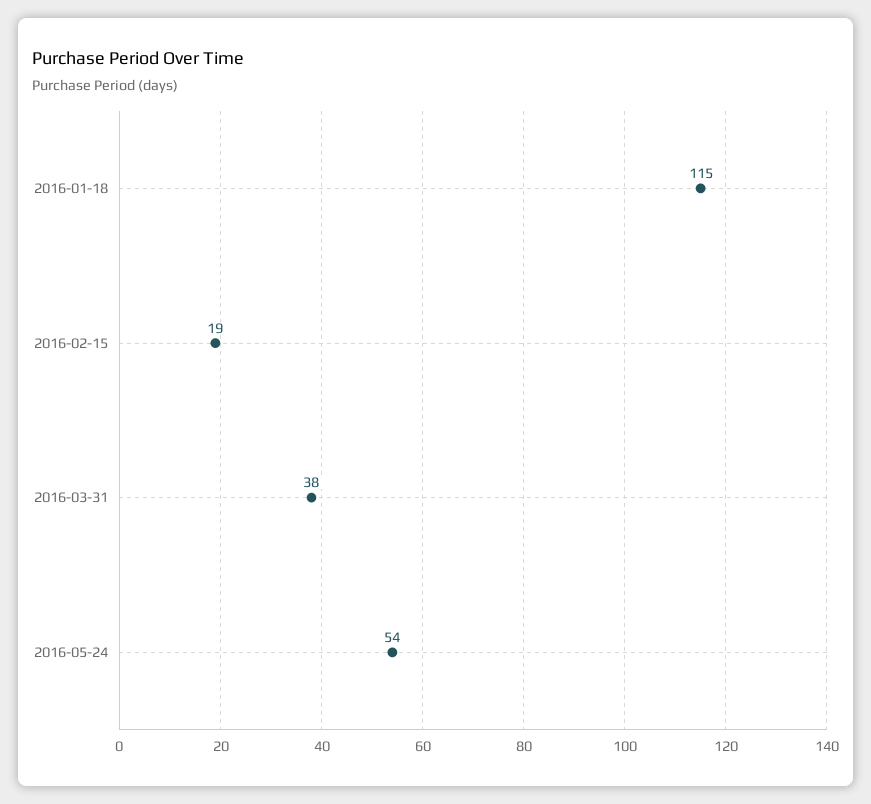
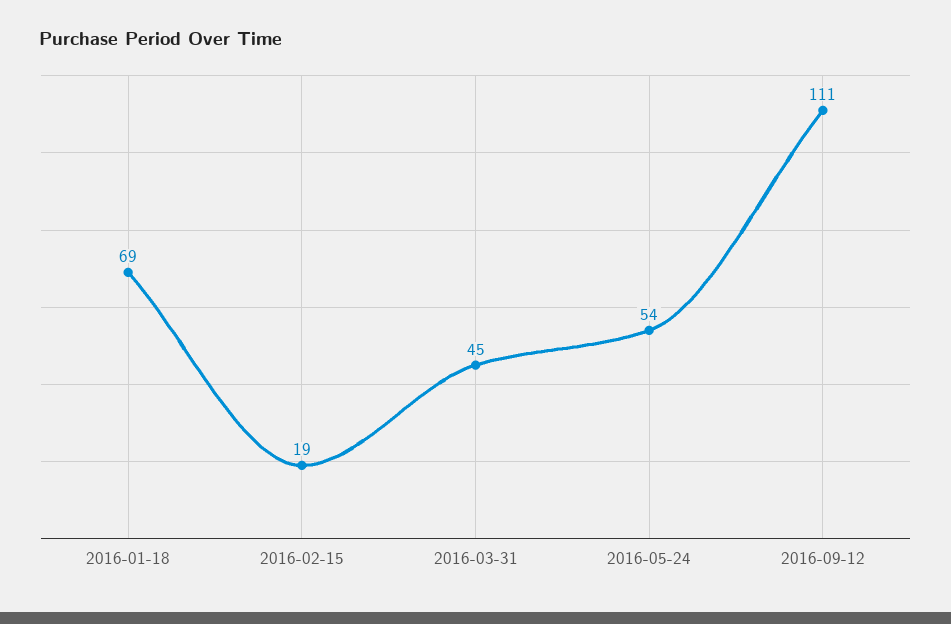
2016-01-18: 115 -> 69
2016-03-31: 38 -> 45
2016-09-12: none -> 111

